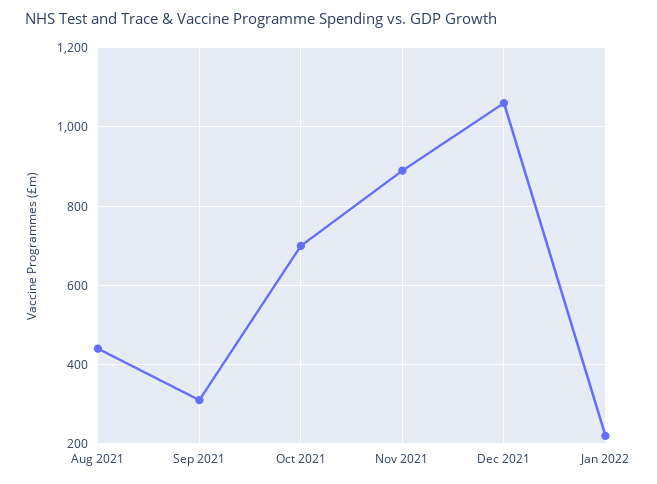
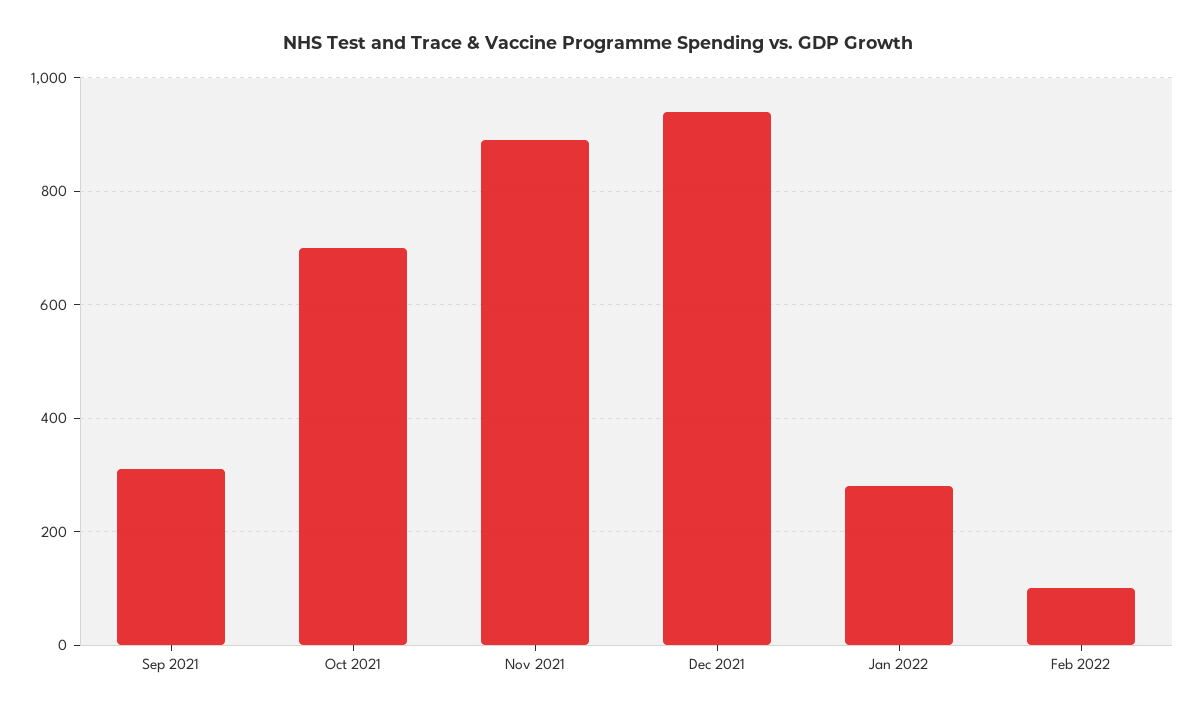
Aug 2021: 440 -> none
Dec 2021: 1060 -> 940
Jan 2022: 220 -> 280
Feb 2022: none -> 100

